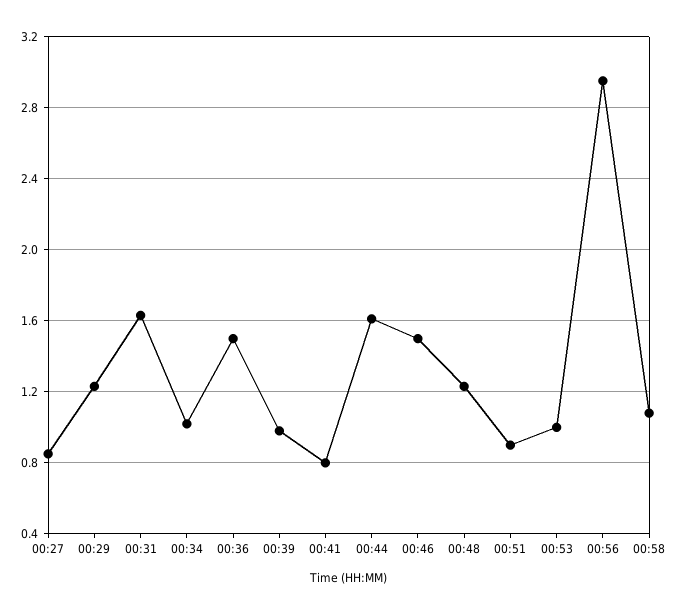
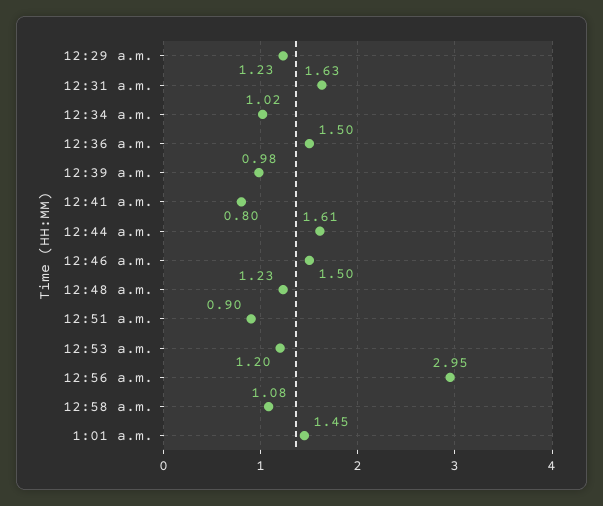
00:27: 0.85 -> none
00:53: 1 -> 1.2
1:01 a.m.: none -> 1.45

